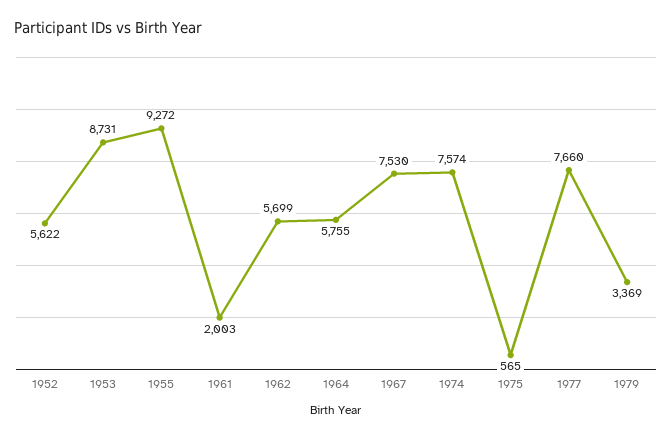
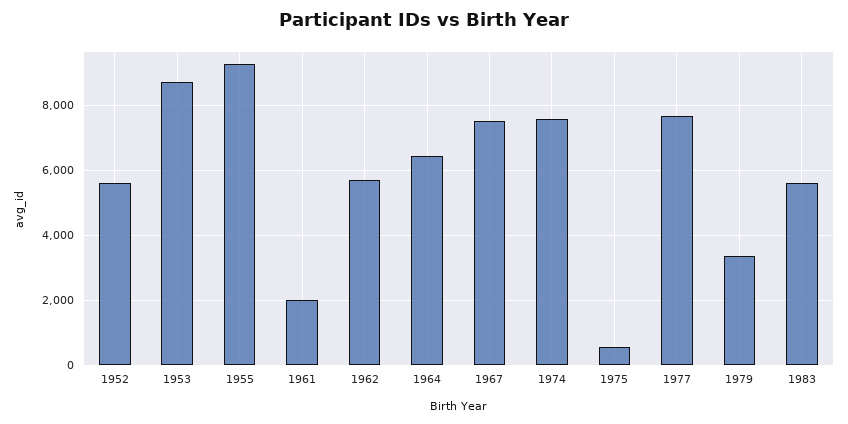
1964: 5755 -> 6400
1983: none -> 5600

